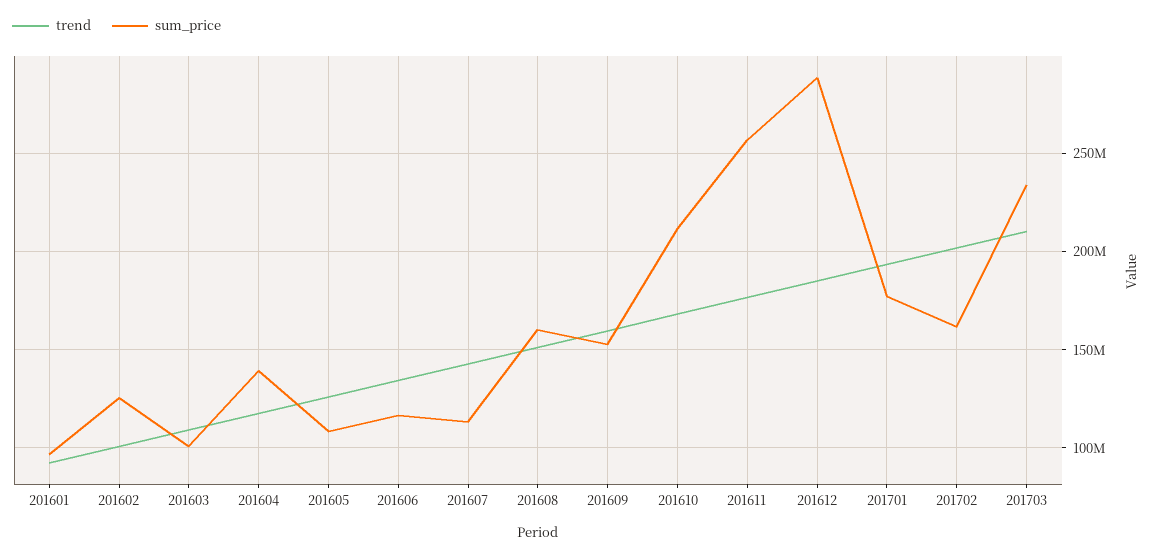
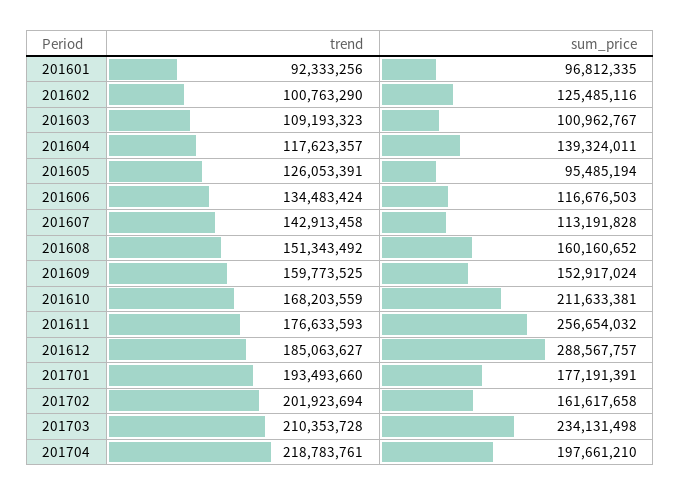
sum_price, 201605: 110000000 -> 95485194
trend, 201704: none -> 218783761
sum_price, 201704: none -> 197661210

